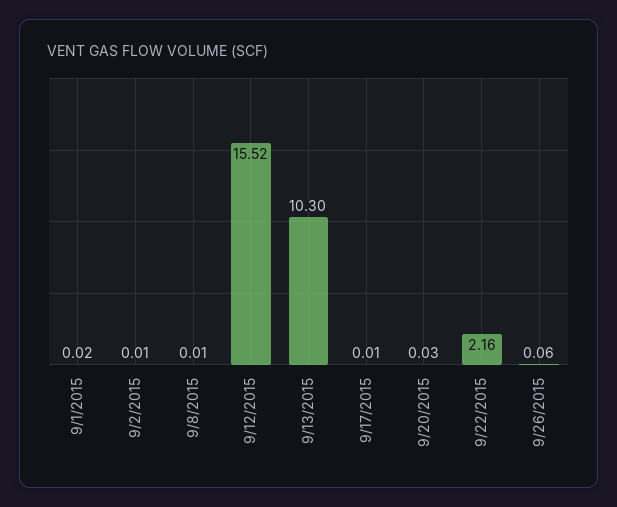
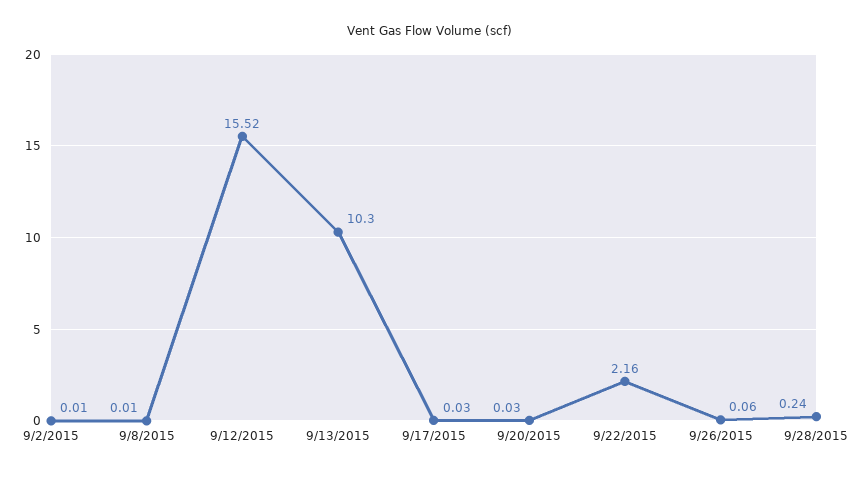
9/1/2015: 0.02 -> none
9/17/2015: 0.01 -> 0.03
9/28/2015: none -> 0.24

